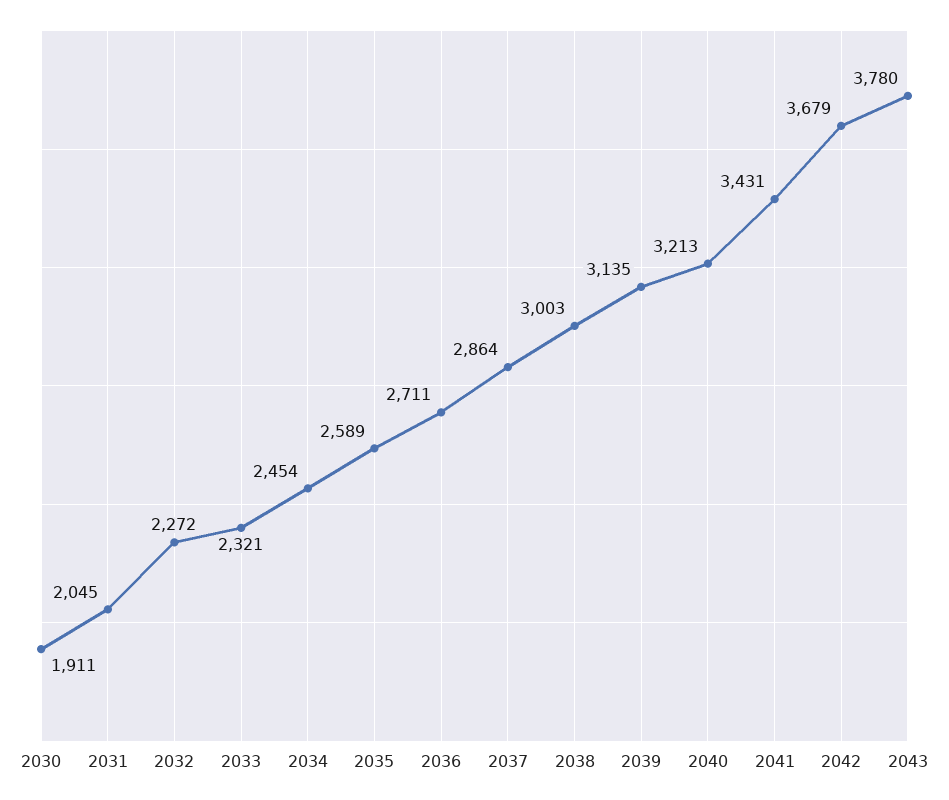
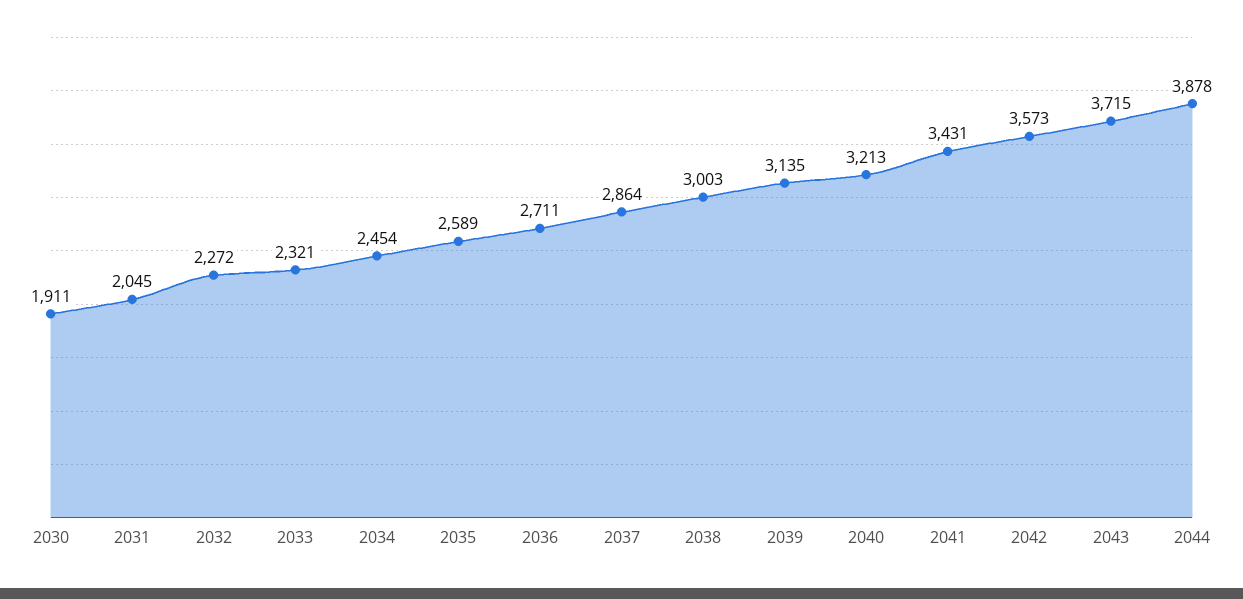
2042: 3679 -> 3573
2043: 3780 -> 3715
2044: none -> 3878

